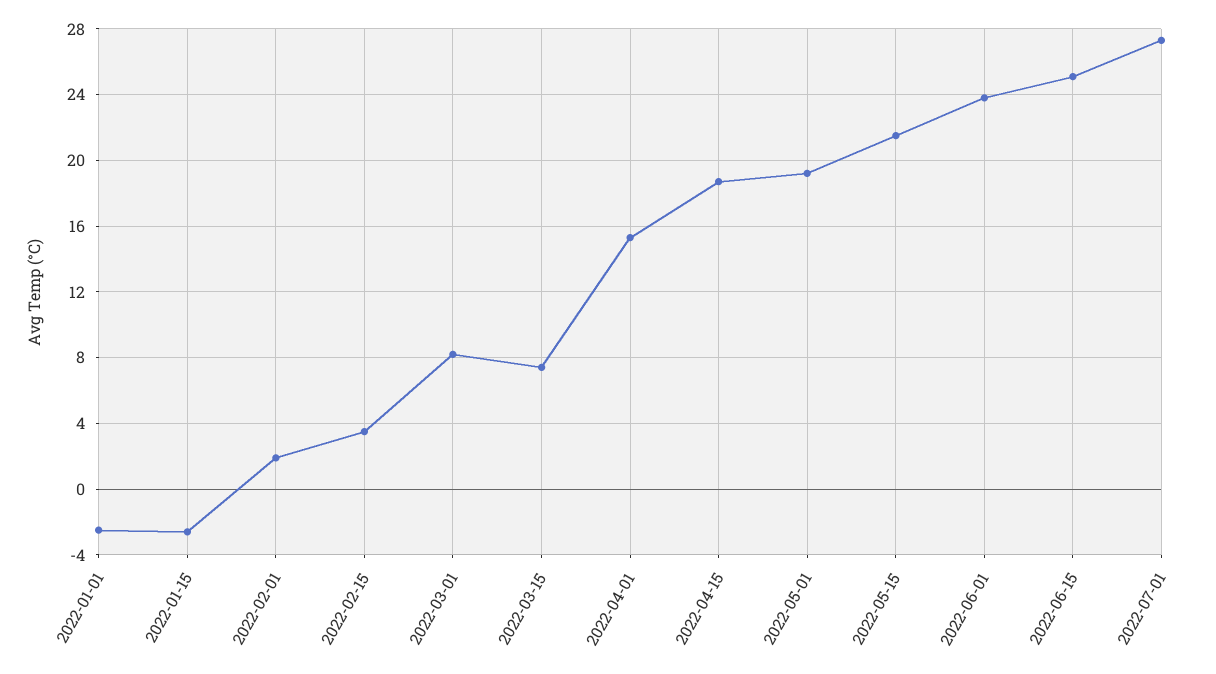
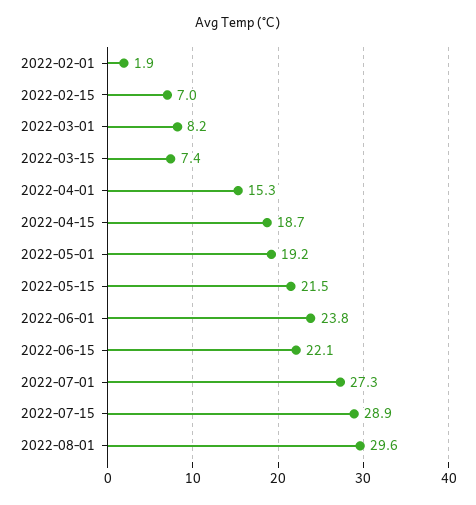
2022-01-01: -2.5 -> none
2022-01-15: -2.5 -> none
2022-02-15: 3.5 -> 7
2022-06-15: 25 -> 22.1
2022-07-15: none -> 28.9
2022-08-01: none -> 29.6

